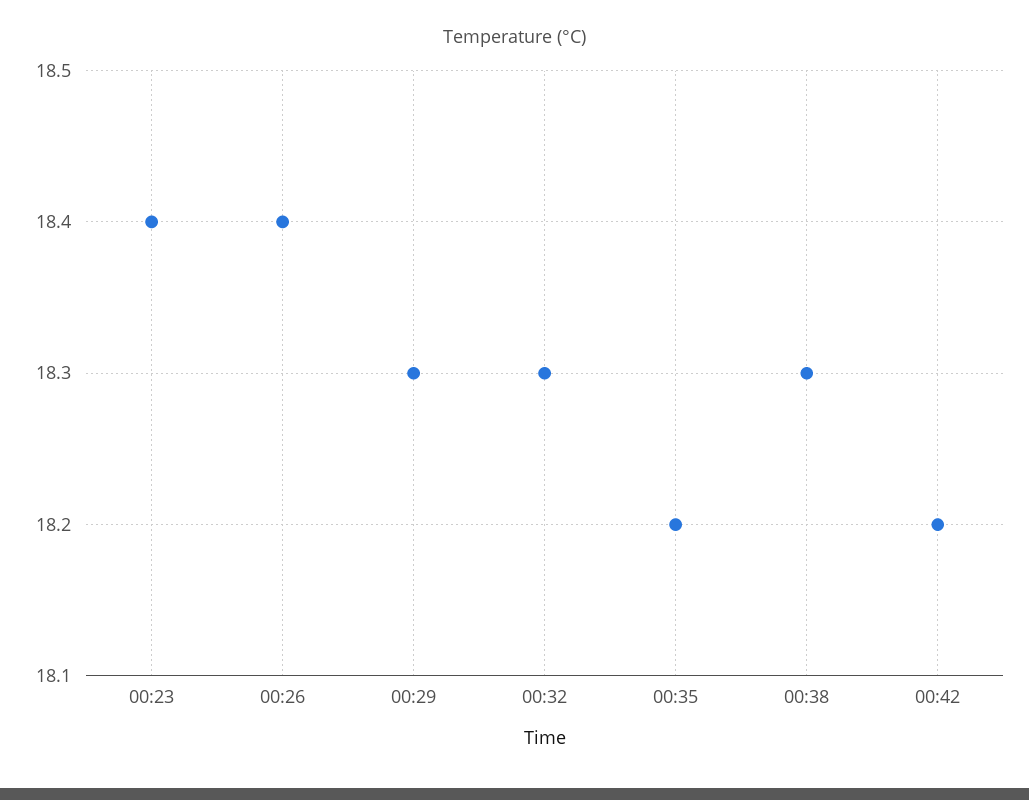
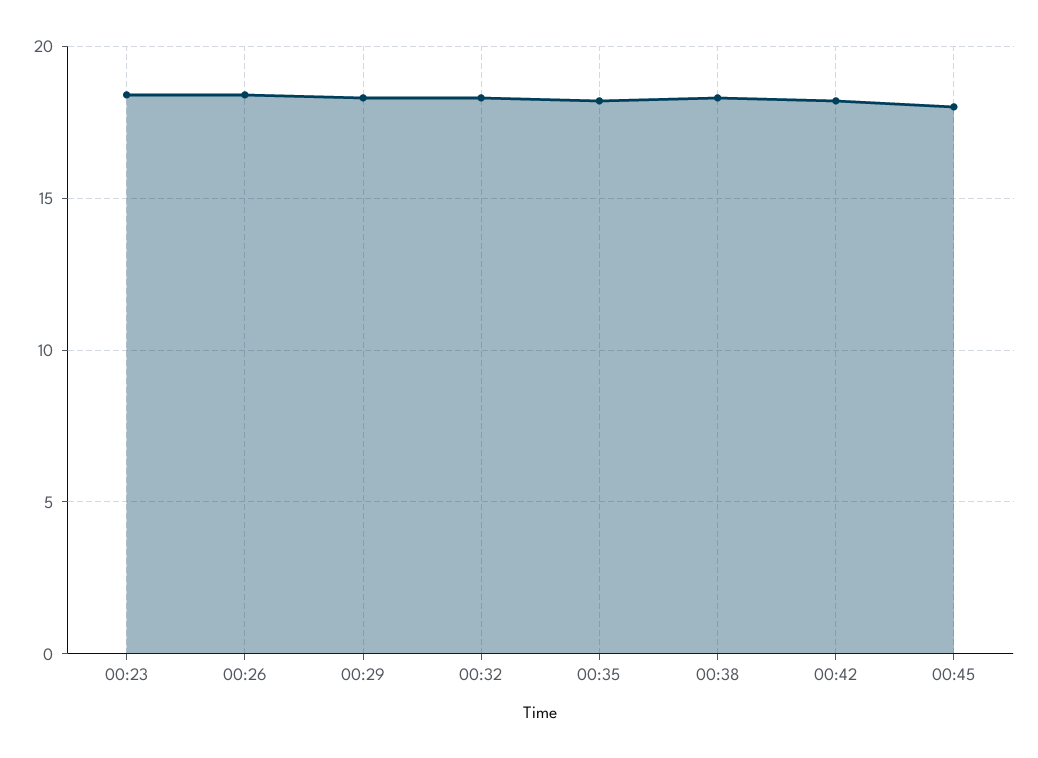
00:45: none -> 18

